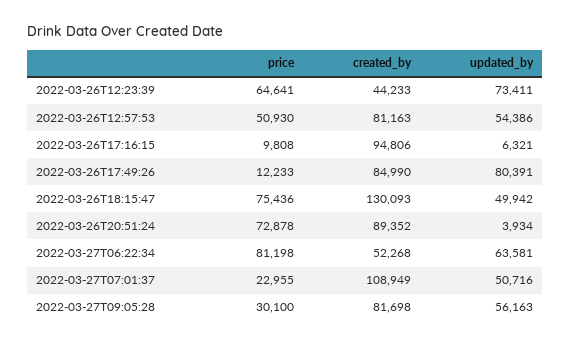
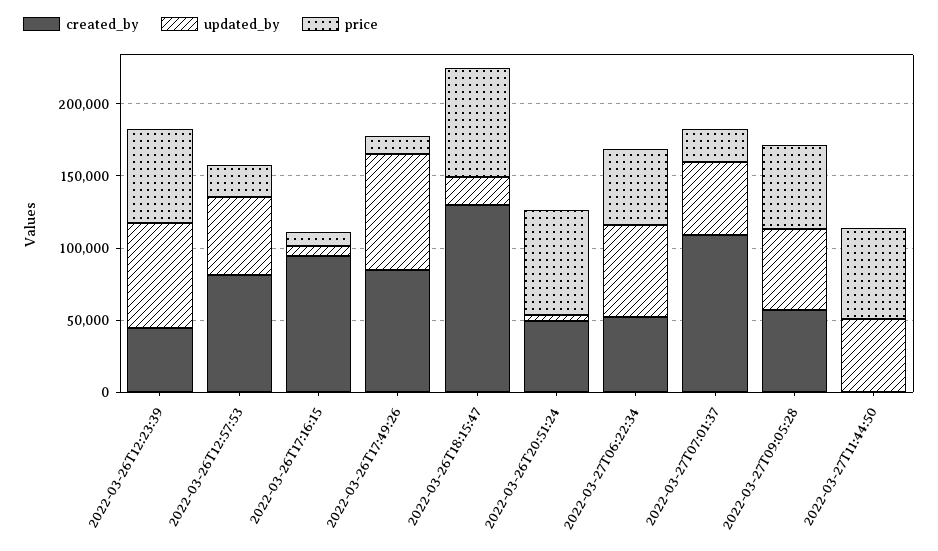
price, 2022-03-26T12:57:53: 50930 -> 20000
updated_by, 2022-03-26T18:15:47: 49942 -> 20000
created_by, 2022-03-26T20:51:24: 89352 -> 50000
price, 2022-03-27T06:22:34: 81198 -> 50000
price, 2022-03-27T09:05:28: 30100 -> 60000
created_by, 2022-03-27T09:05:28: 81698 -> 60000
created_by, 2022-03-27T11:44:50: none -> 0
updated_by, 2022-03-27T11:44:50: none -> 50000
price, 2022-03-27T11:44:50: none -> 60000

